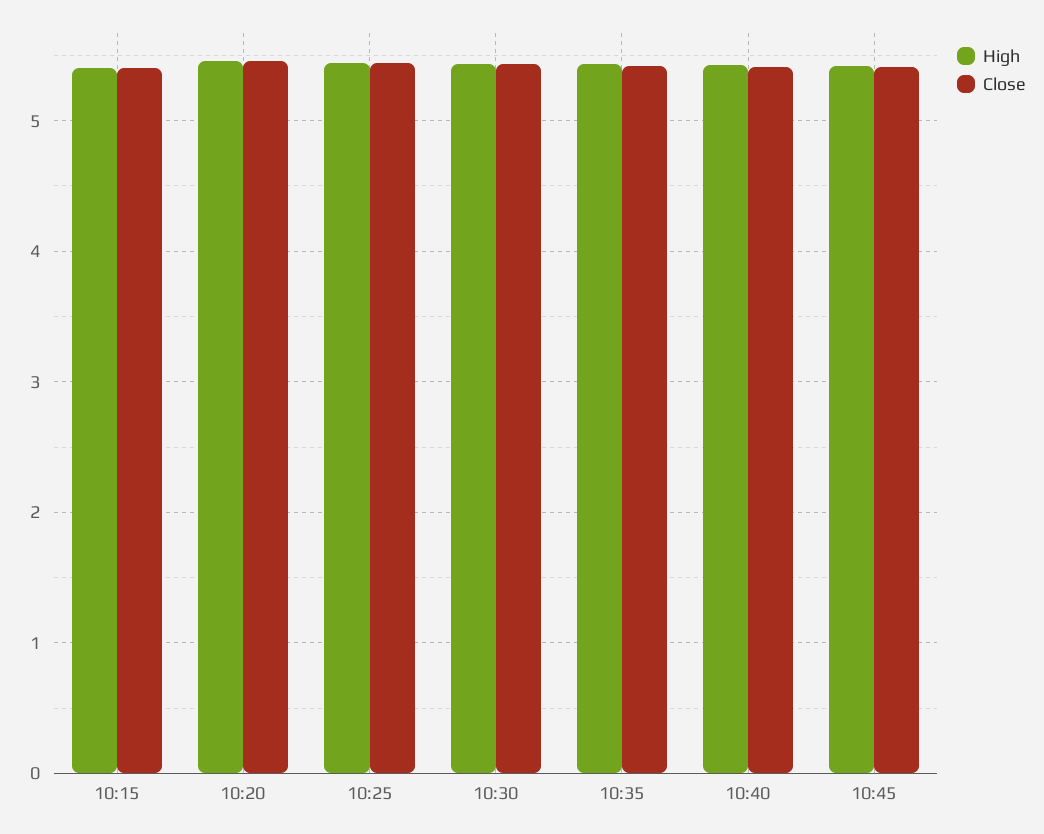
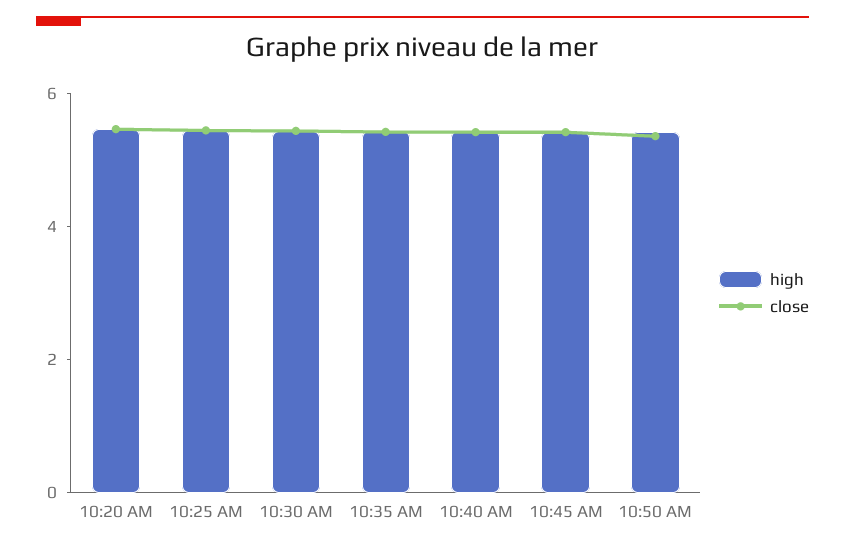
High, 10:15: 5.4 -> none
Close, 10:15: 5.4 -> none
High, 10:50 AM: none -> 5.5
Close, 10:50 AM: none -> 5.5

